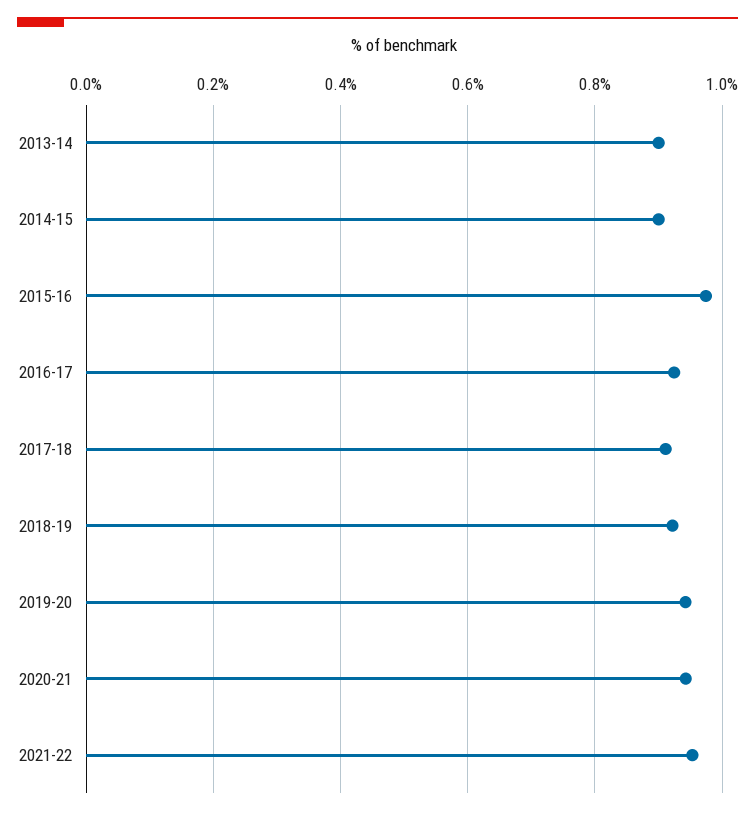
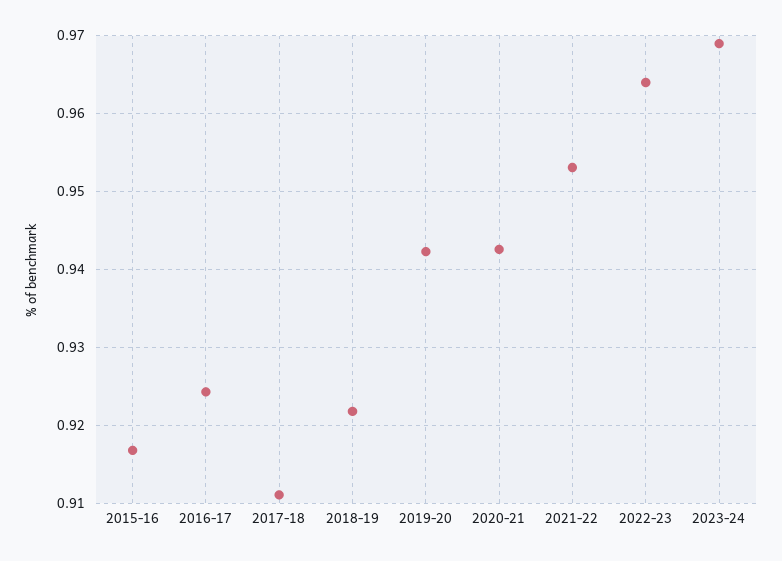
2013-14: 0.9 -> none
2014-15: 0.9 -> none
2015-16: 0.98 -> 0.917
2022-23: none -> 0.964
2023-24: none -> 0.969

